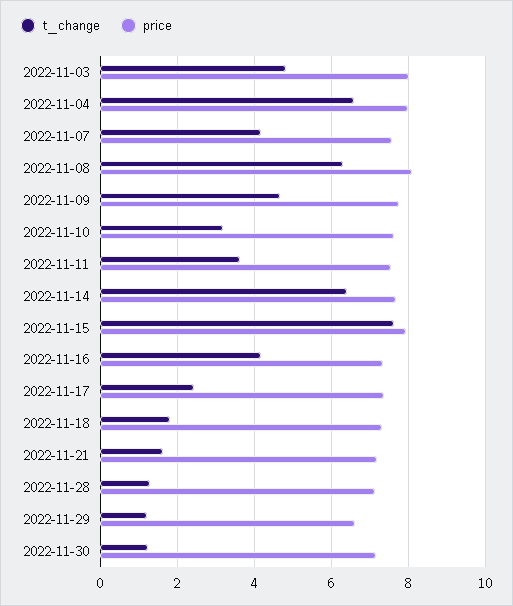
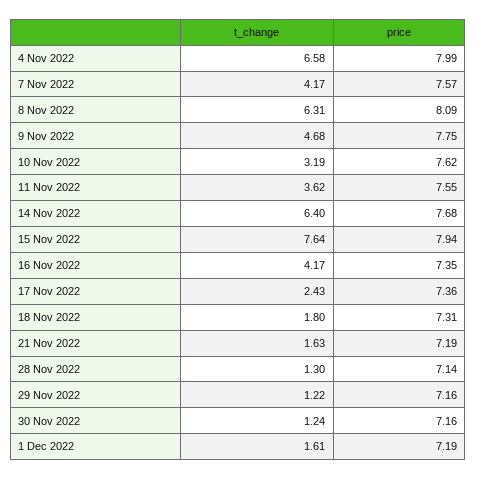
t_change, 2022-11-03: 4.8 -> none
price, 2022-11-03: 8 -> none
price, 2022-11-29: 6.6 -> 7.16
t_change, 1 Dec 2022: none -> 1.61
price, 1 Dec 2022: none -> 7.19

